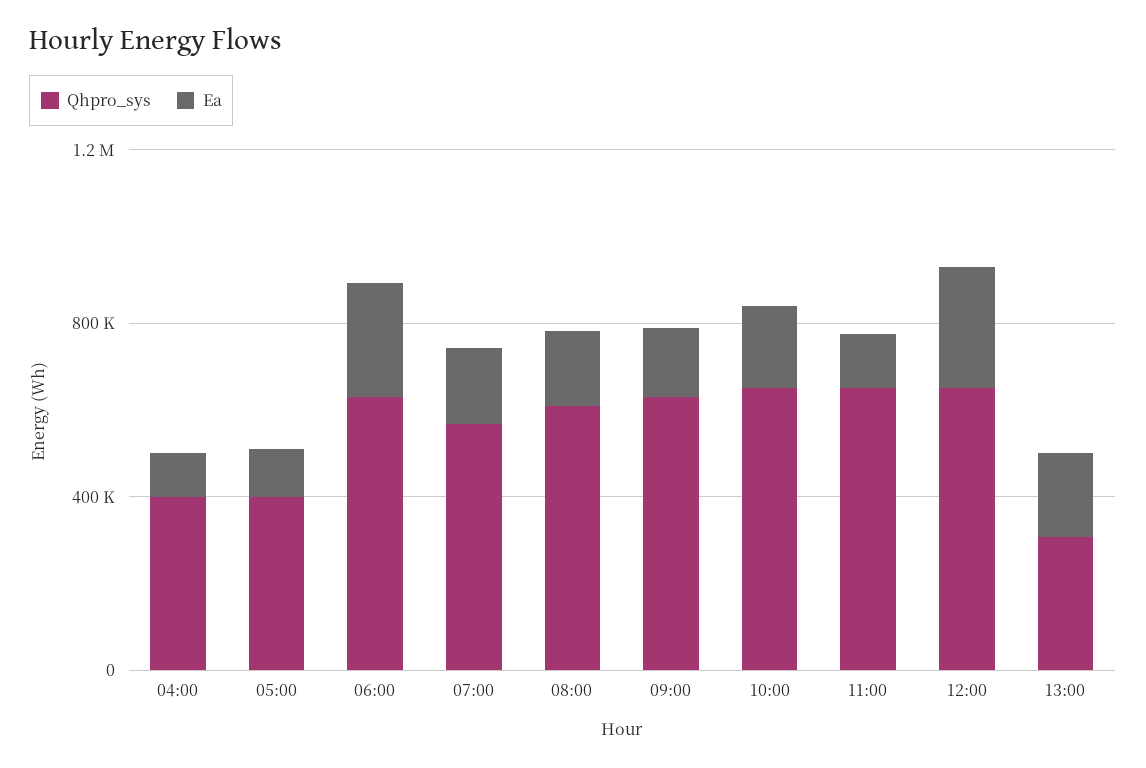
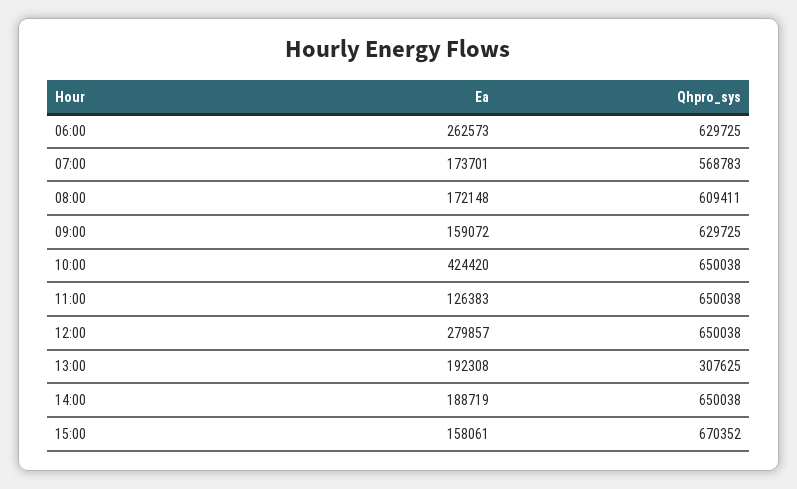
Qhpro_sys, 04:00: 400000 -> none
Ea, 04:00: 100000 -> none
Qhpro_sys, 05:00: 400000 -> none
Ea, 05:00: 100000 -> none
Ea, 10:00: 200000 -> 424420
Ea, 14:00: none -> 188719
Qhpro_sys, 14:00: none -> 650038
Ea, 15:00: none -> 158061
Qhpro_sys, 15:00: none -> 670352

